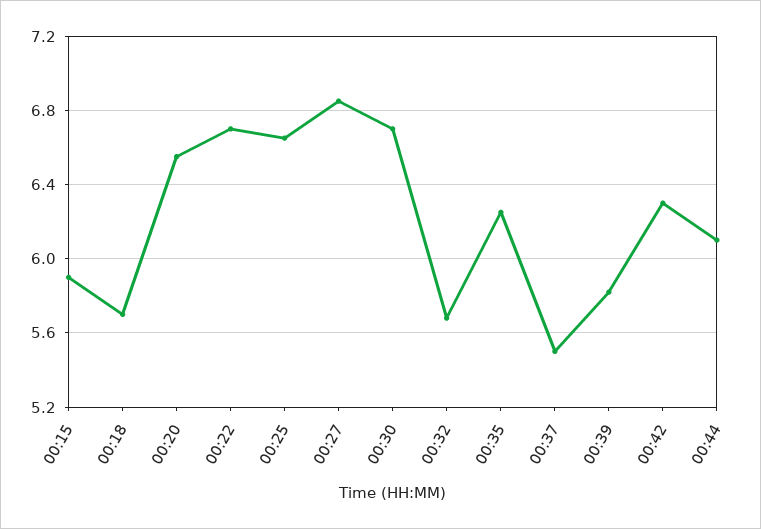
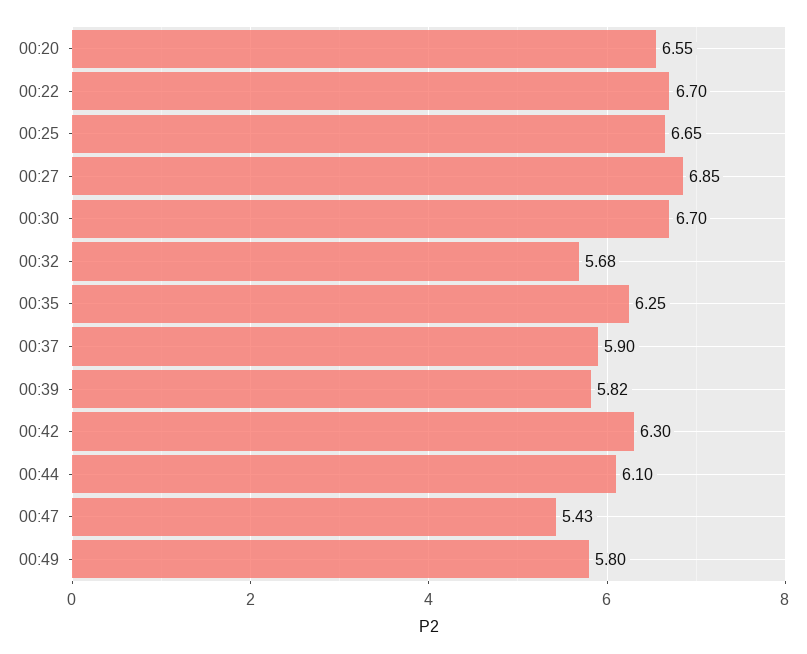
00:15: 5.9 -> none
00:18: 5.7 -> none
00:37: 5.5 -> 5.9
00:47: none -> 5.43
00:49: none -> 5.8

